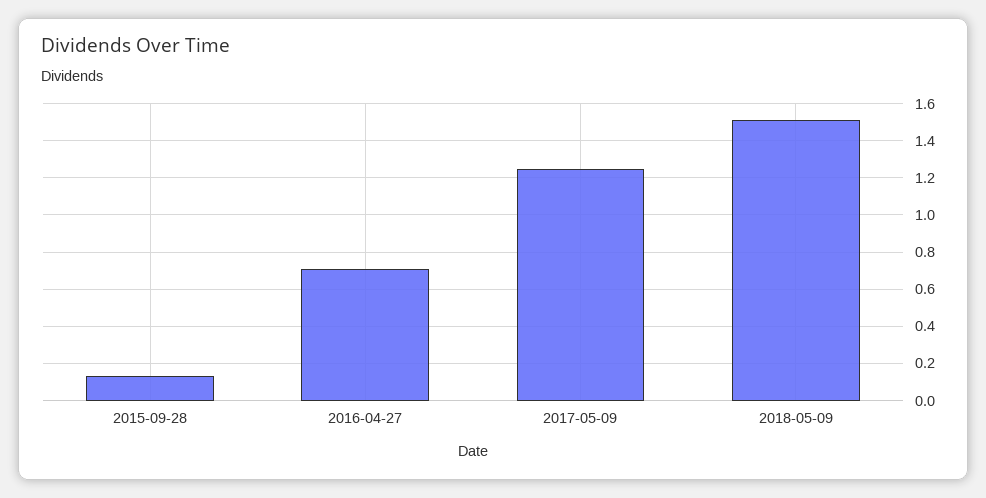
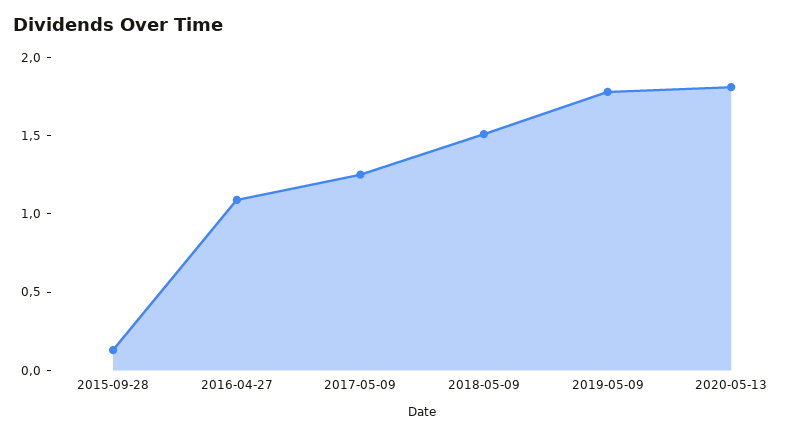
2016-04-27: 0.7 -> 1.1
2019-05-09: none -> 1.8
2020-05-13: none -> 1.8

